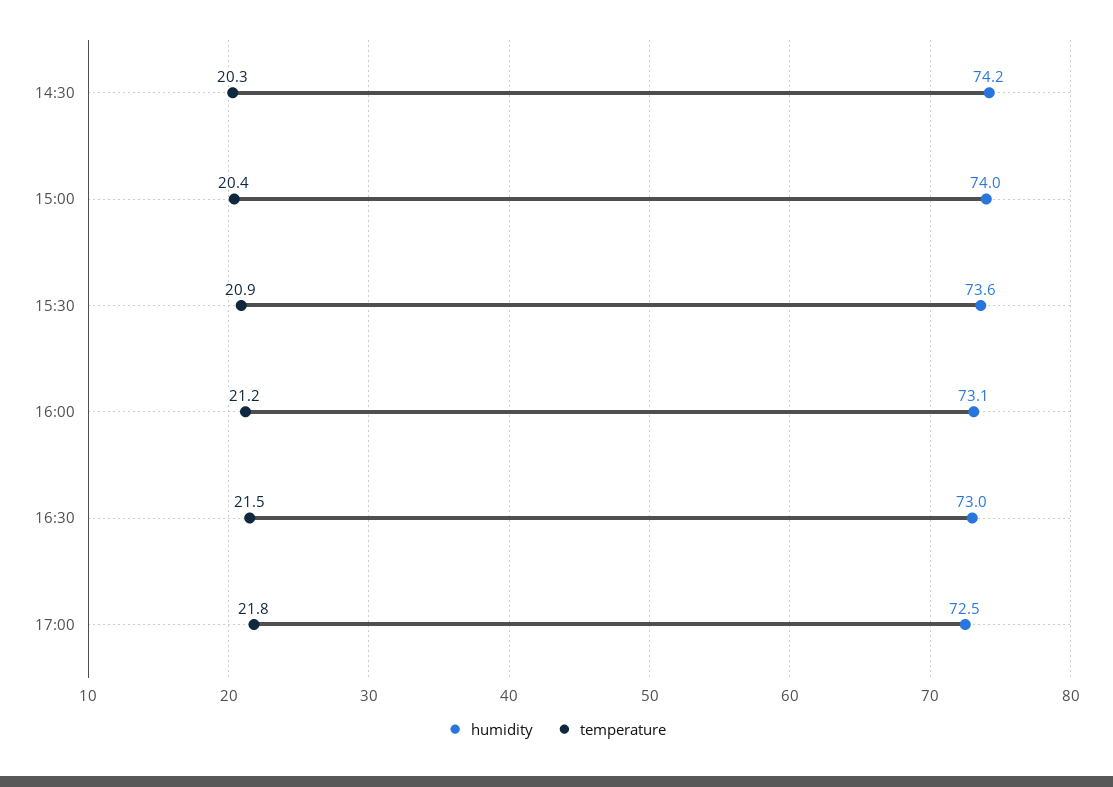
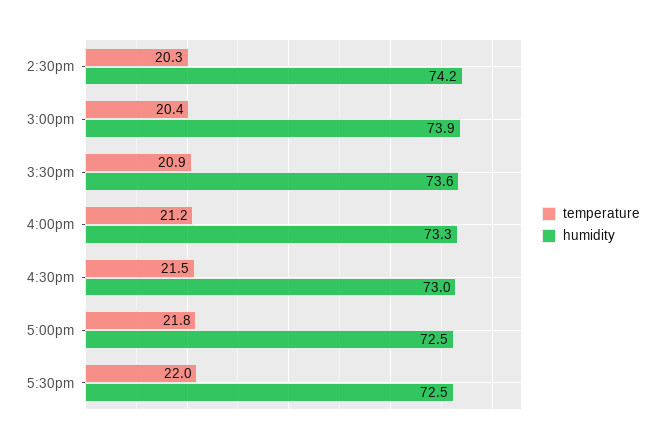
humidity, 15:00: 74 -> 73.9
humidity, 16:00: 73.1 -> 73.3
temperature, 5:30pm: none -> 22
humidity, 5:30pm: none -> 72.5

